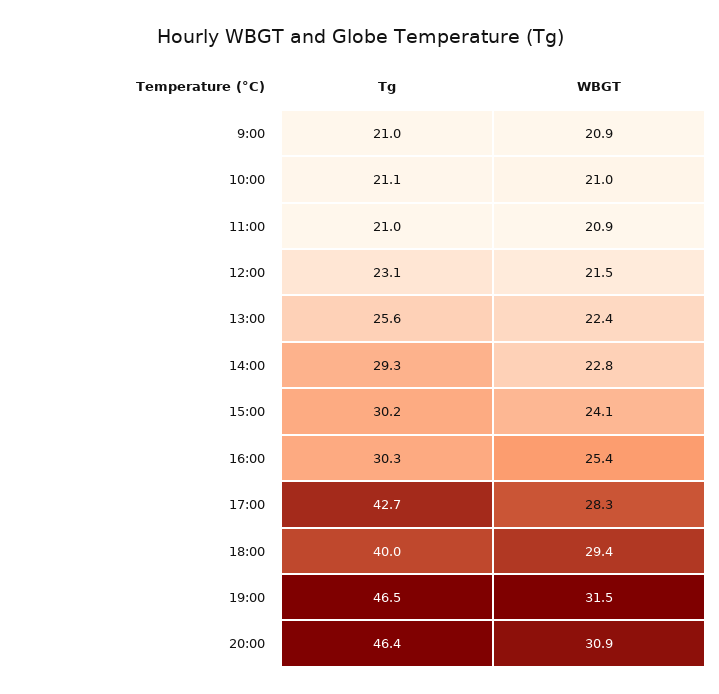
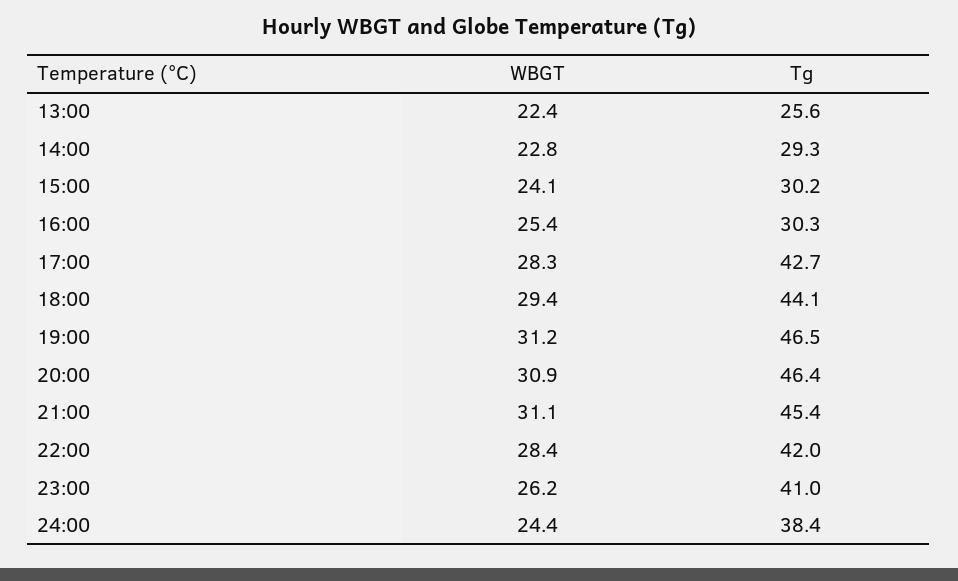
Tg, 9:00: 21 -> none
WBGT, 9:00: 20.9 -> none
Tg, 10:00: 21.1 -> none
WBGT, 10:00: 21 -> none
Tg, 11:00: 21 -> none
WBGT, 11:00: 20.9 -> none
Tg, 12:00: 23.1 -> none
WBGT, 12:00: 21.5 -> none
Tg, 18:00: 40 -> 44.1
WBGT, 19:00: 31.5 -> 31.2
WBGT, 21:00: none -> 31.1
Tg, 21:00: none -> 45.4
WBGT, 22:00: none -> 28.4
Tg, 22:00: none -> 42
WBGT, 23:00: none -> 26.2
Tg, 23:00: none -> 41
WBGT, 24:00: none -> 24.4
Tg, 24:00: none -> 38.4

